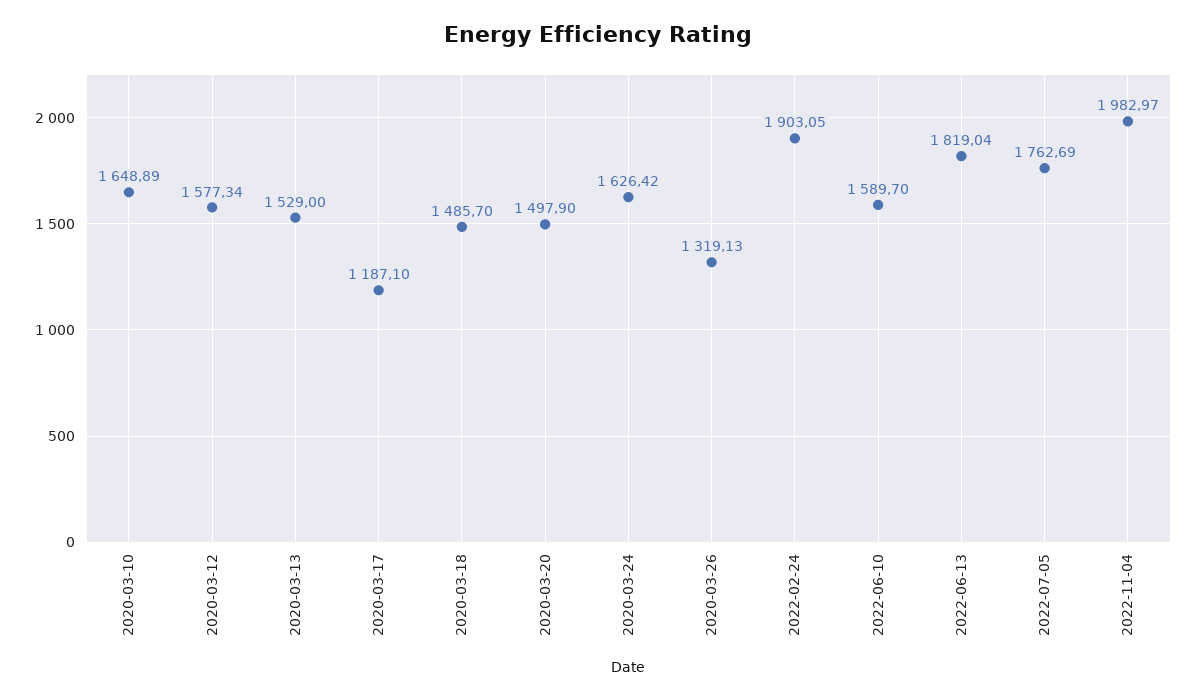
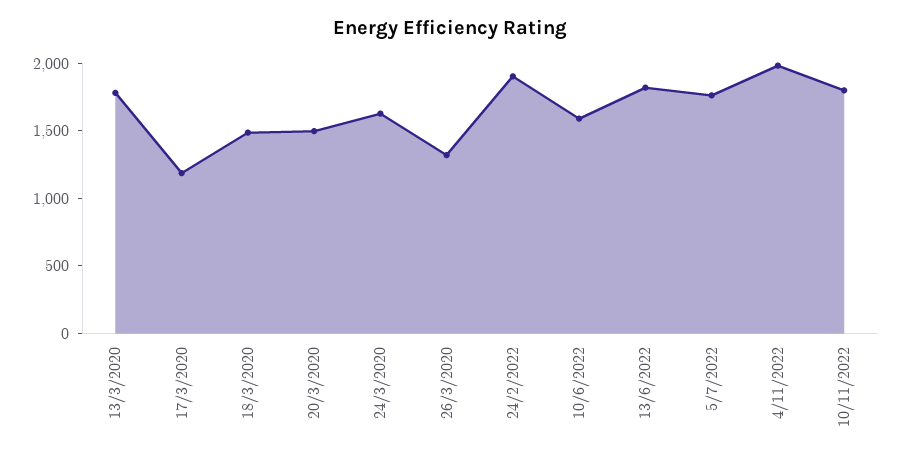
2020-03-10: 1648.89 -> none
2020-03-12: 1577.34 -> none
2020-03-13: 1529 -> 1800
10/11/2022: none -> 1800

